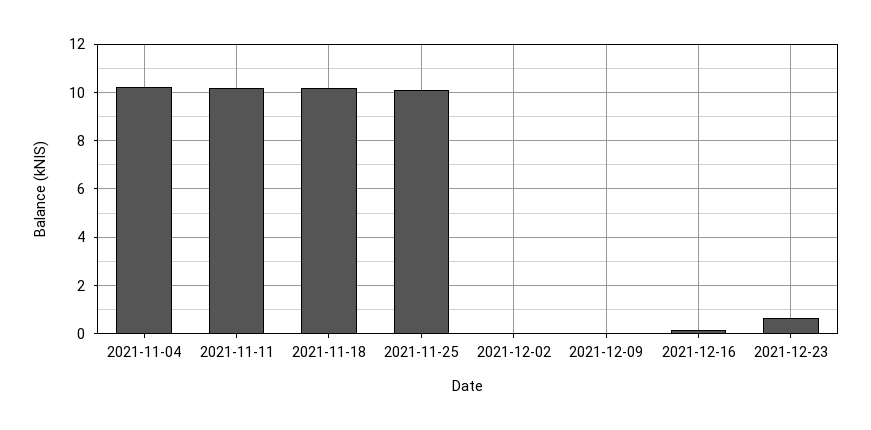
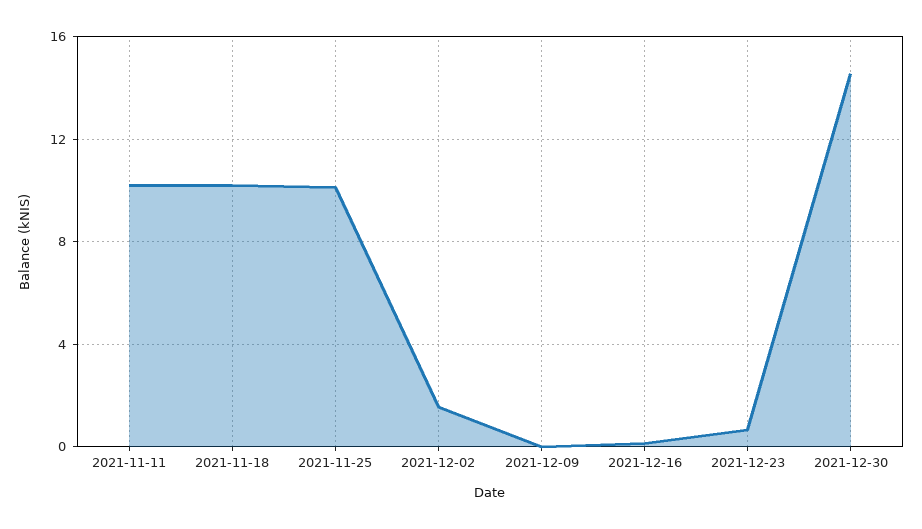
2021-11-04: 10.25 -> none
2021-12-02: 0 -> 1.5
2021-12-30: none -> 14.5

